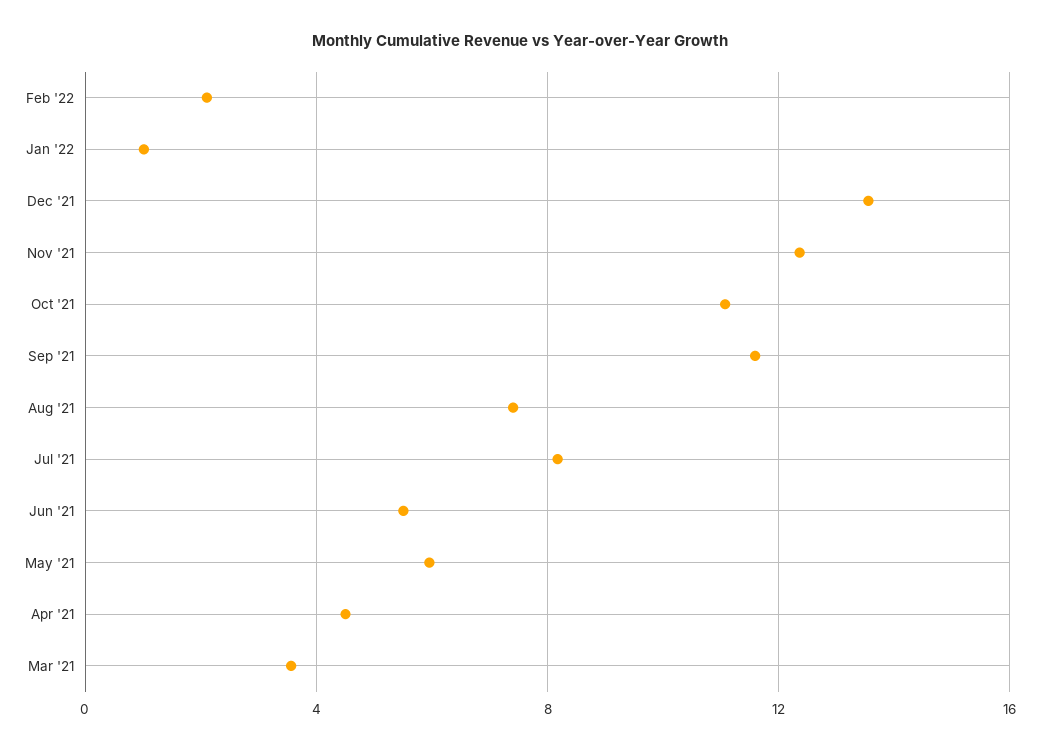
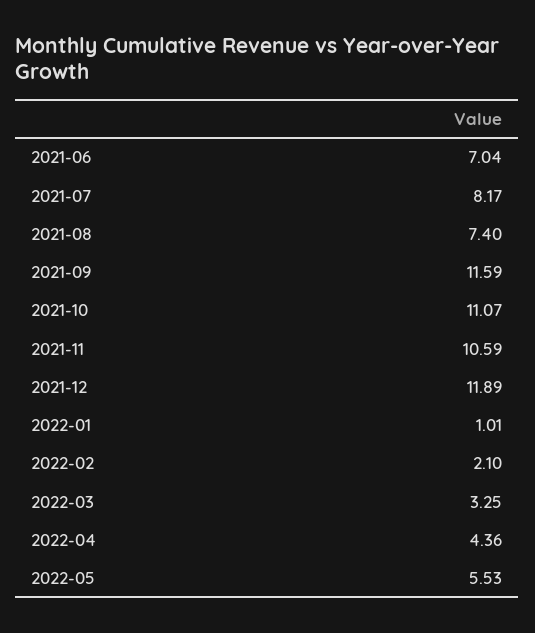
Dec '21: 13.5 -> 11.89
Nov '21: 12.5 -> 10.59
Jun '21: 5.5 -> 7.04
May '21: 6 -> none
Apr '21: 4.5 -> none
Mar '21: 3.5 -> none
2022-03: none -> 3.25
2022-04: none -> 4.36
2022-05: none -> 5.53

